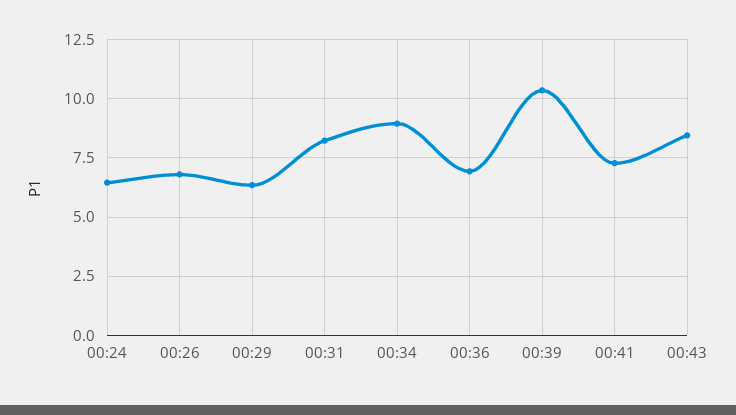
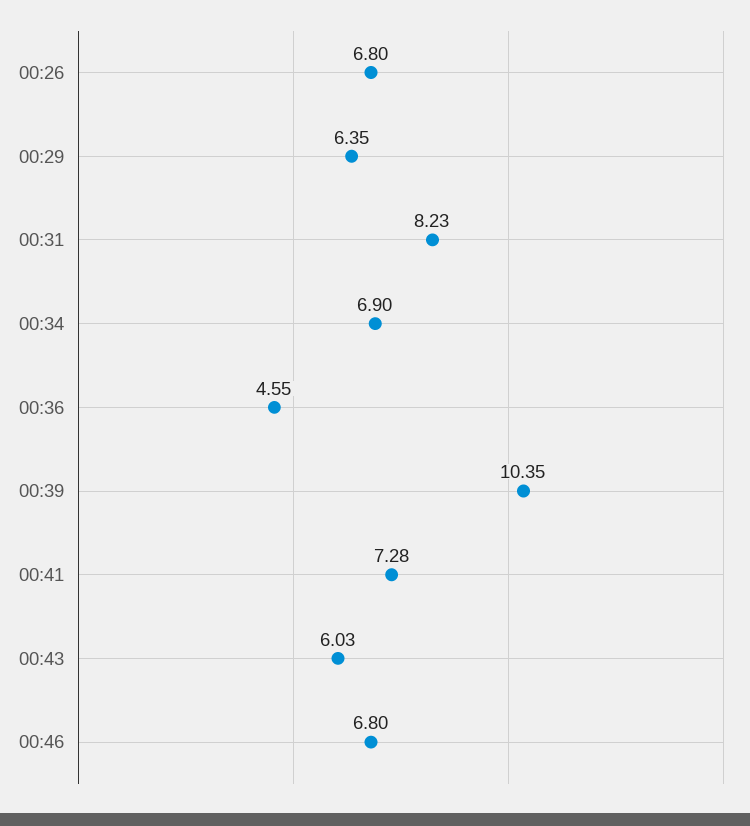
00:24: 6.5 -> none
00:34: 9 -> 6.9
00:36: 7 -> 4.55
00:43: 8.5 -> 6.03
00:46: none -> 6.8

